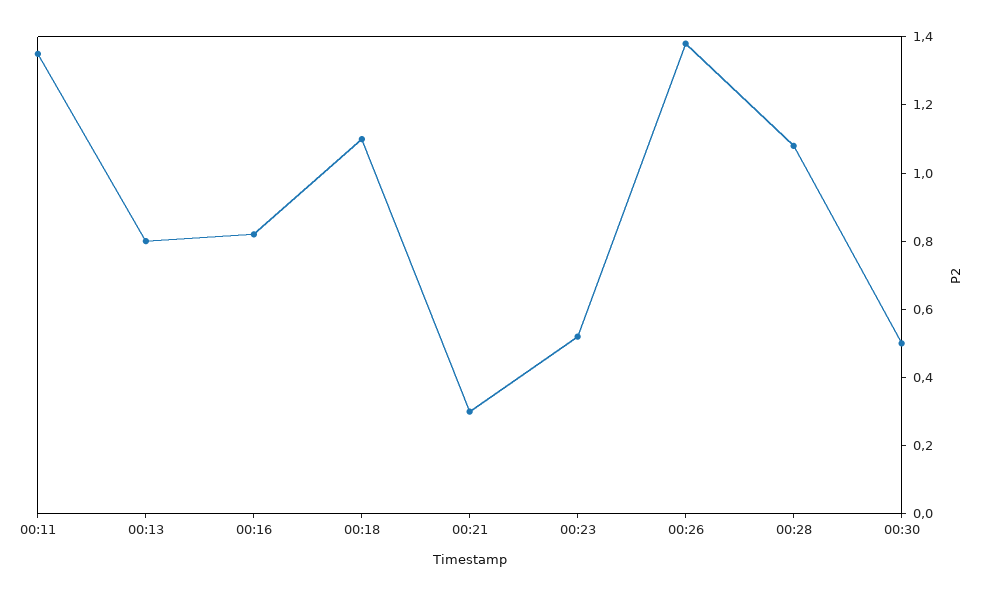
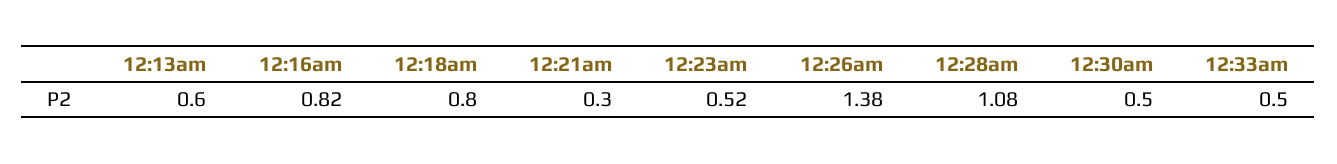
00:11: 1.35 -> none
00:13: 0.8 -> 0.6
00:18: 1.1 -> 0.8
12:33am: none -> 0.5

